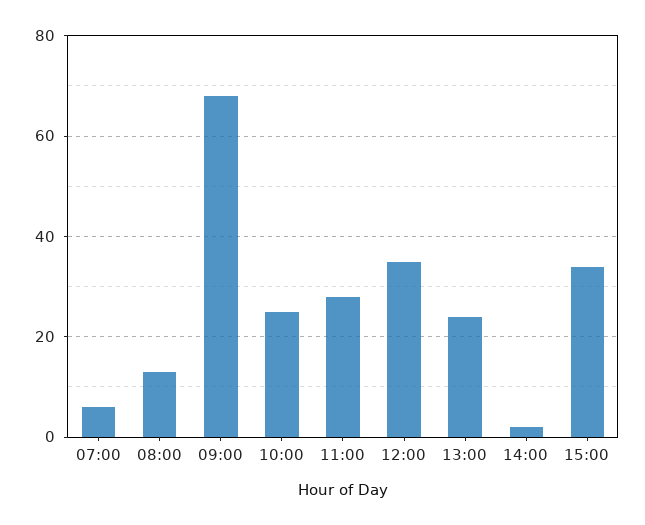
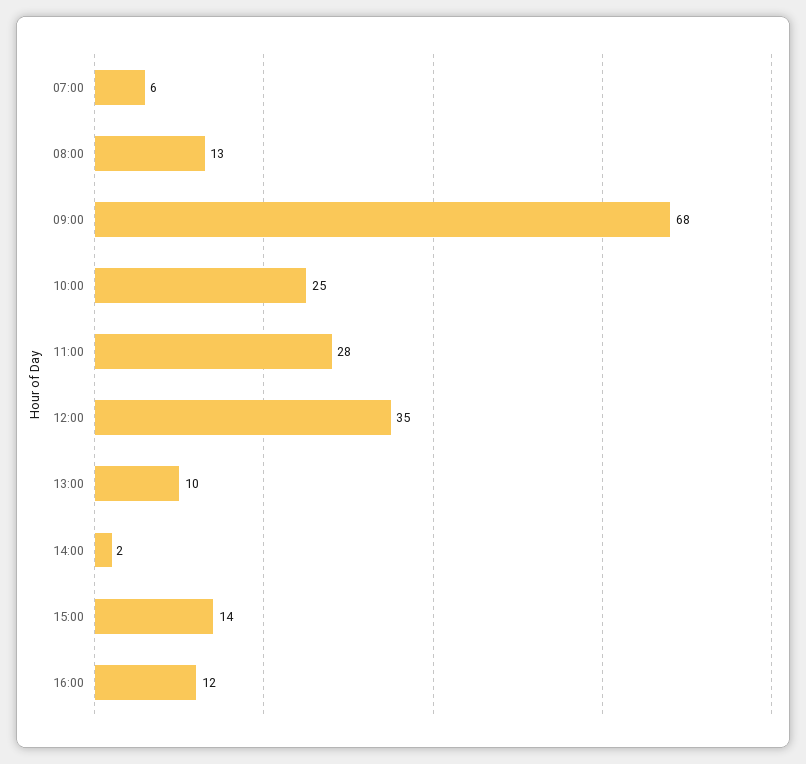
13:00: 25 -> 10
15:00: 35 -> 14
16:00: none -> 12

